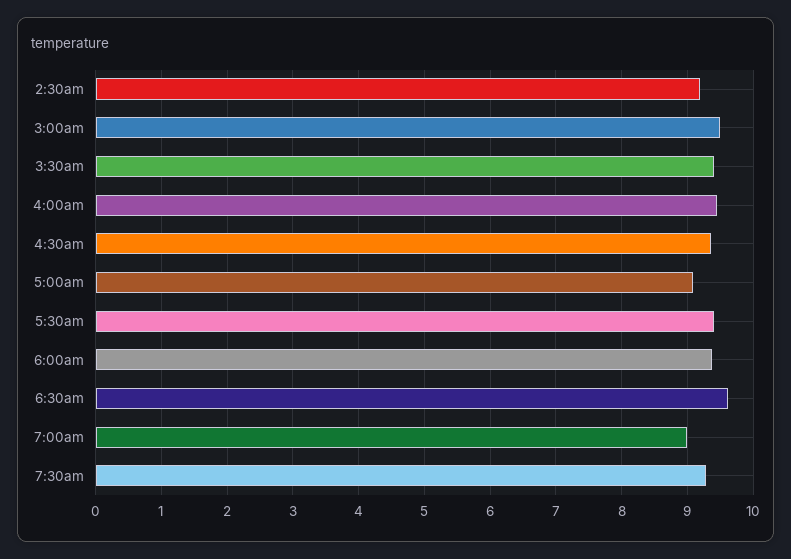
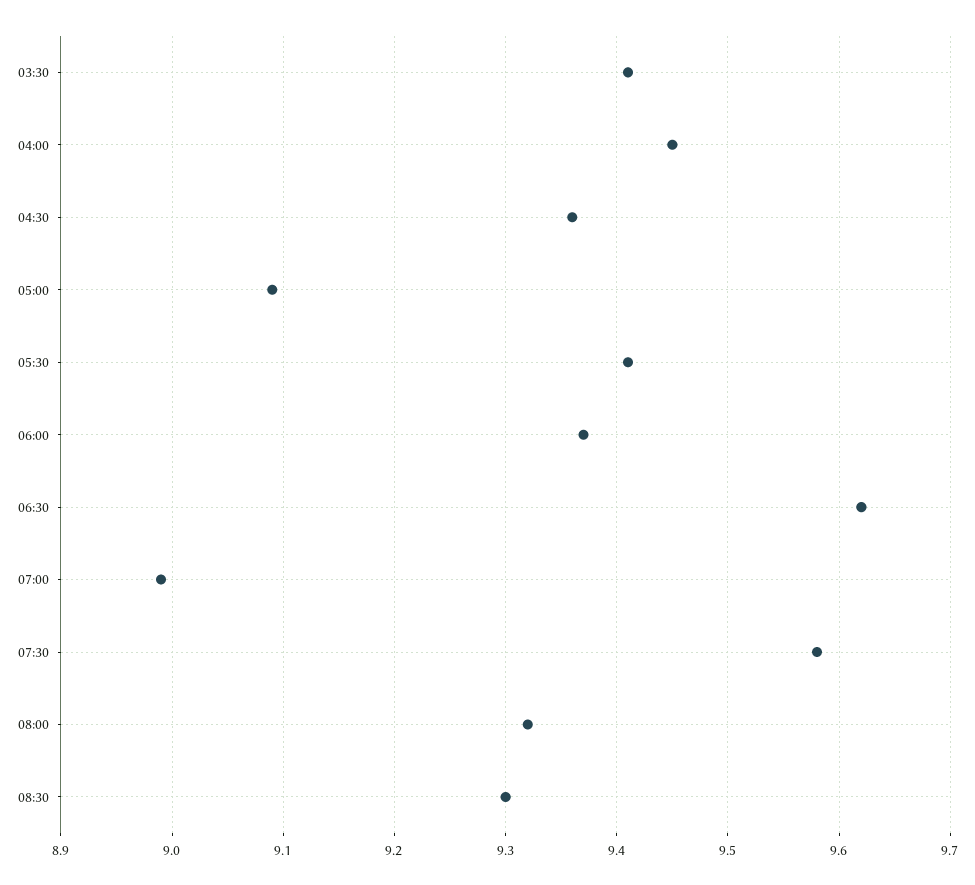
2:30am: 9.2 -> none
3:00am: 9.5 -> none
7:30am: 9.3 -> 9.58
08:00: none -> 9.32
08:30: none -> 9.3

